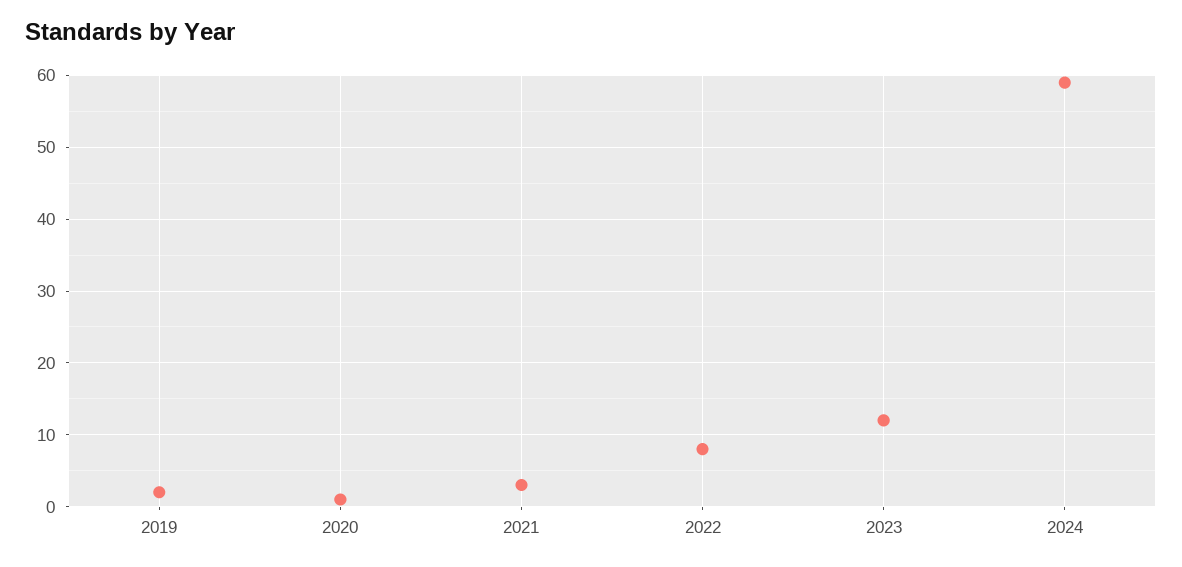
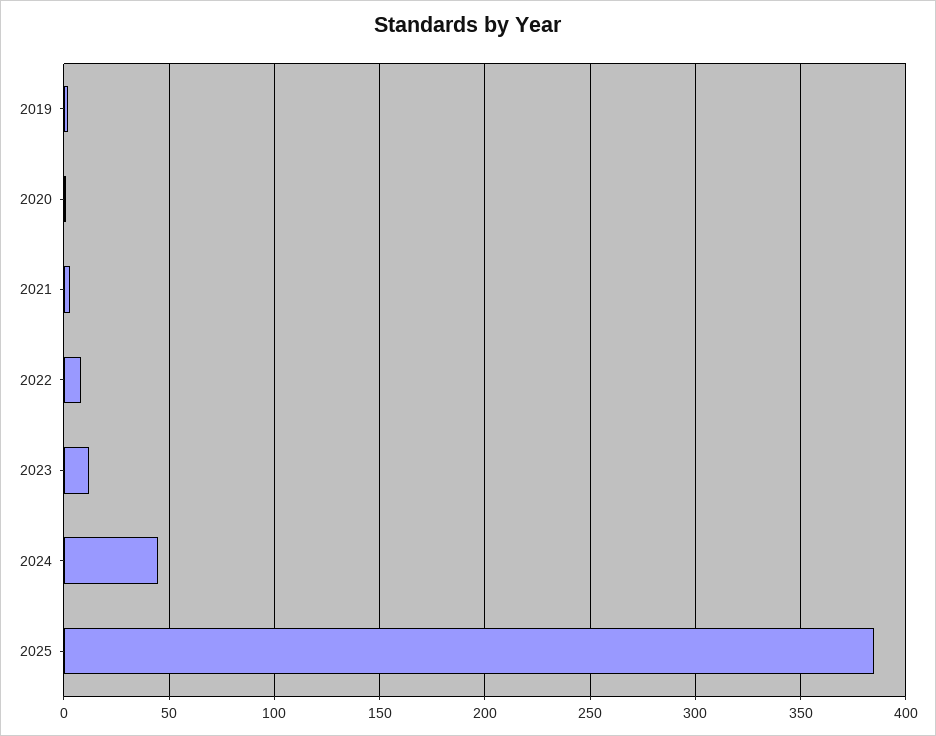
2024: 59 -> 45
2025: none -> 385

